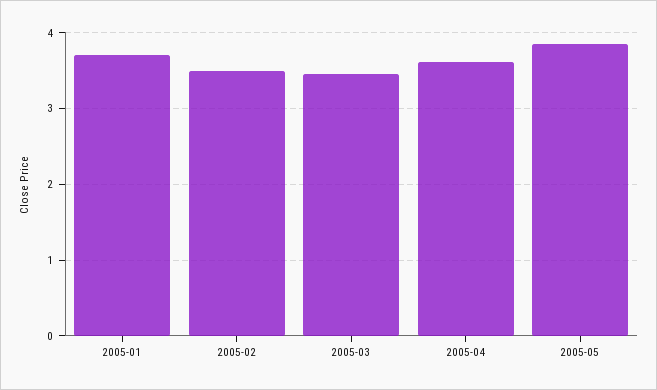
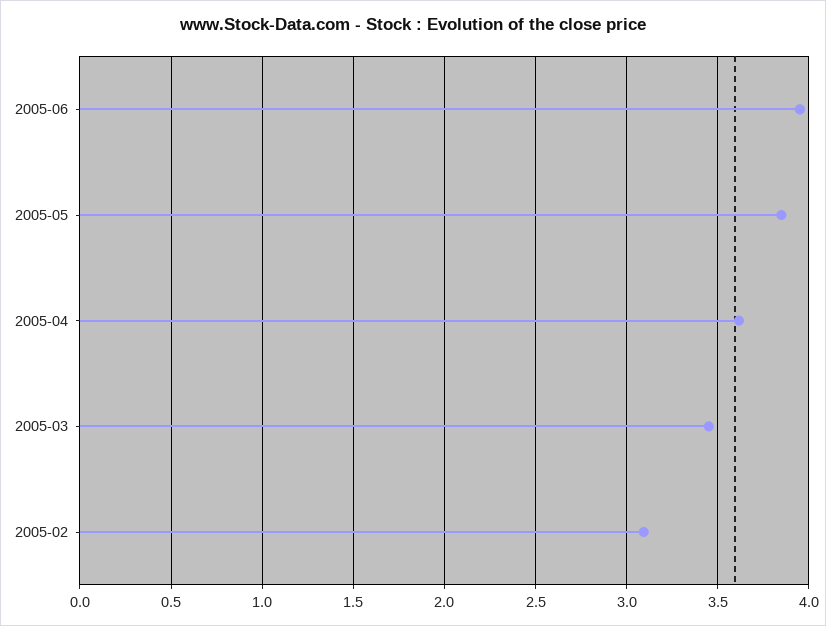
2005-01: 3.7 -> none
2005-02: 3.5 -> 3.1
2005-06: none -> 3.95

